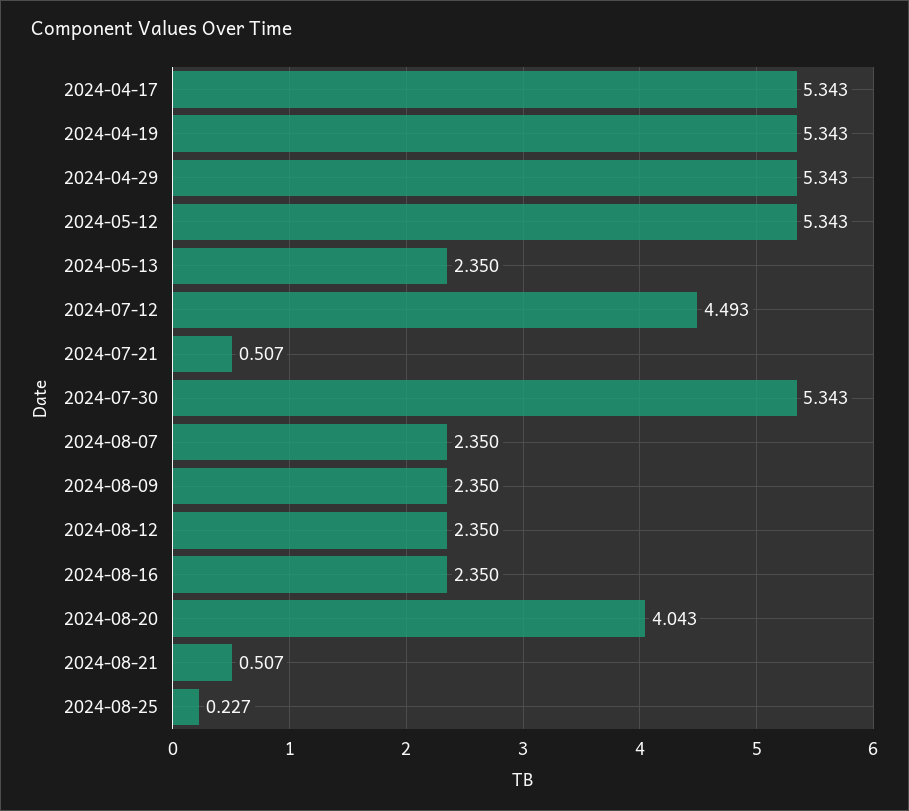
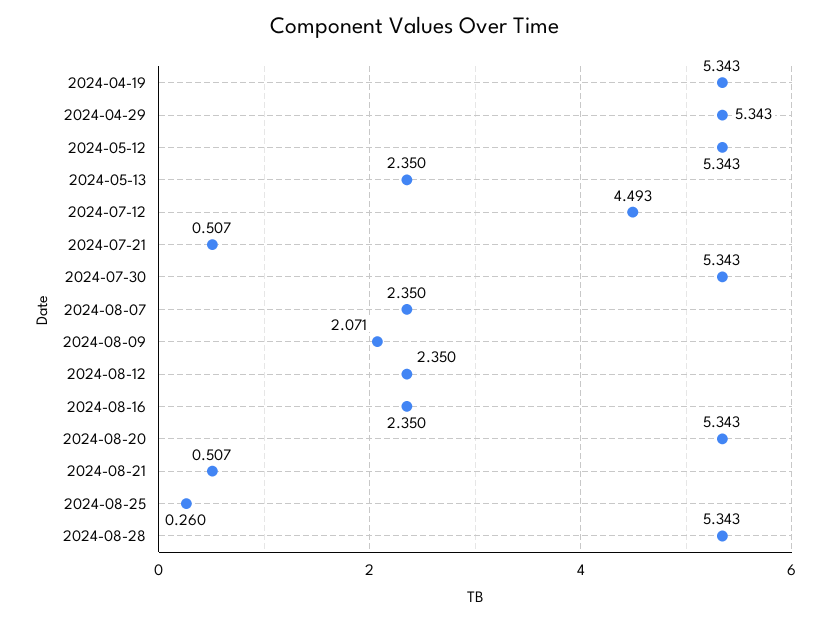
2024-04-17: 5.343 -> none
2024-08-09: 2.35 -> 2.071
2024-08-20: 4.043 -> 5.343
2024-08-25: 0.227 -> 0.26
2024-08-28: none -> 5.343

